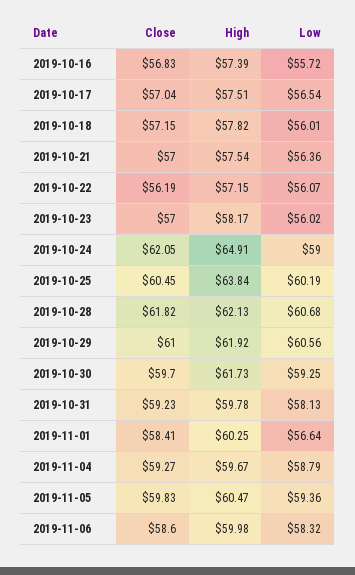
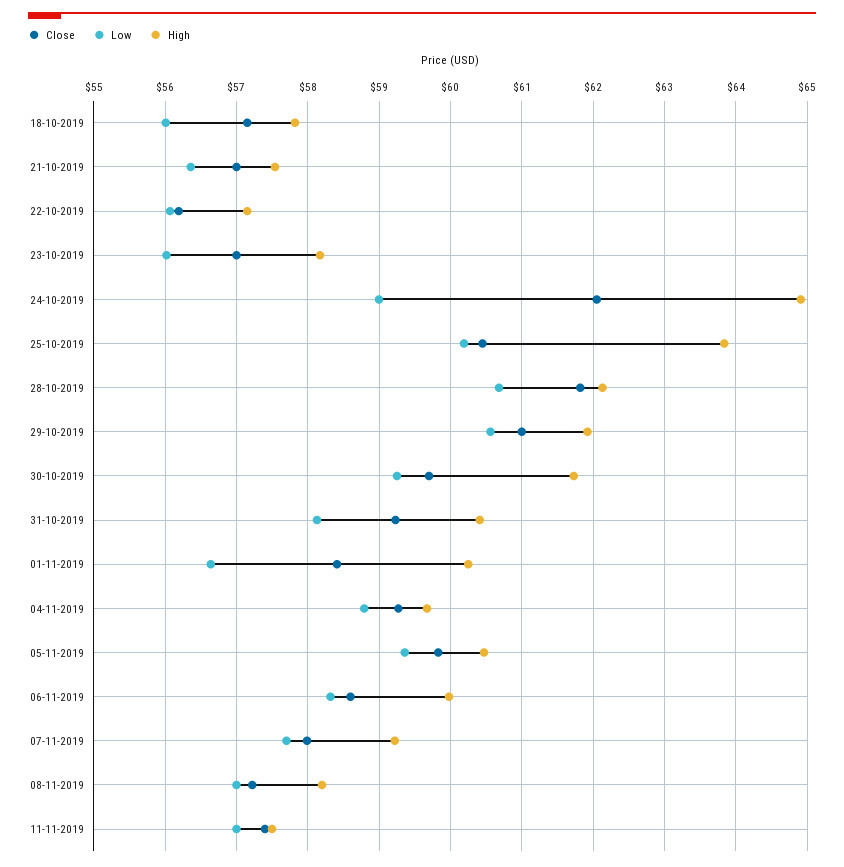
Close, 2019-10-16: 56.83 -> none
High, 2019-10-16: 57.39 -> none
Low, 2019-10-16: 55.72 -> none
Close, 2019-10-17: 57.04 -> none
High, 2019-10-17: 57.51 -> none
Low, 2019-10-17: 56.54 -> none
High, 2019-10-31: 59.78 -> 60.4
Close, 07-11-2019: none -> 58
Low, 07-11-2019: none -> 57.7
High, 07-11-2019: none -> 59.2
Close, 08-11-2019: none -> 57.2
Low, 08-11-2019: none -> 57
High, 08-11-2019: none -> 58.2
Close, 11-11-2019: none -> 57.4
Low, 11-11-2019: none -> 57
High, 11-11-2019: none -> 57.5

